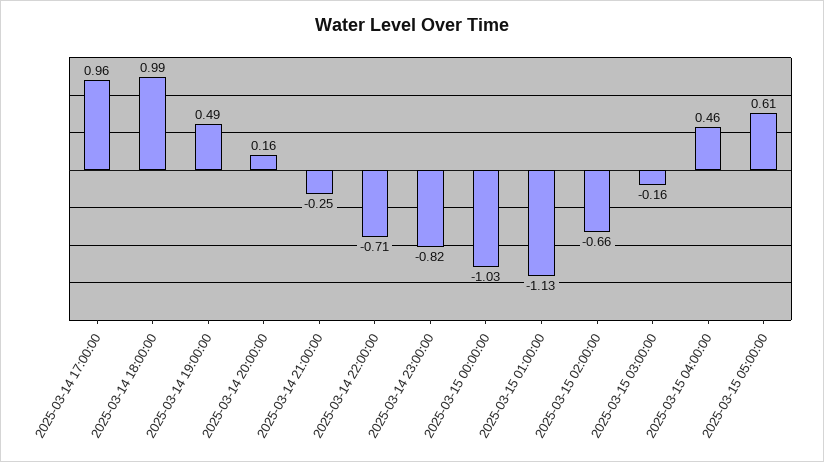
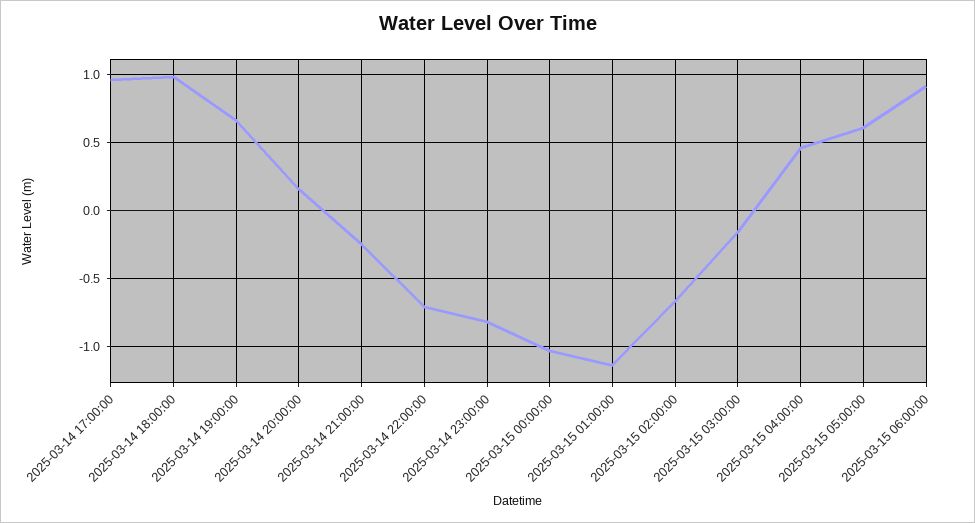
2025-03-14 19:00:00: 0.49 -> 0.65
2025-03-15 06:00:00: none -> 0.9

